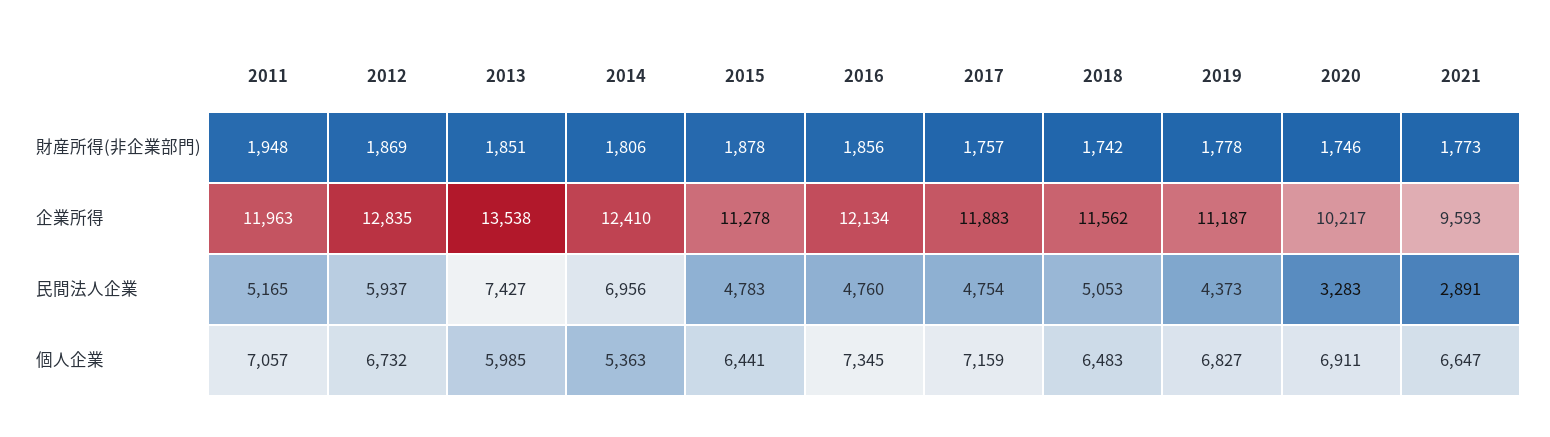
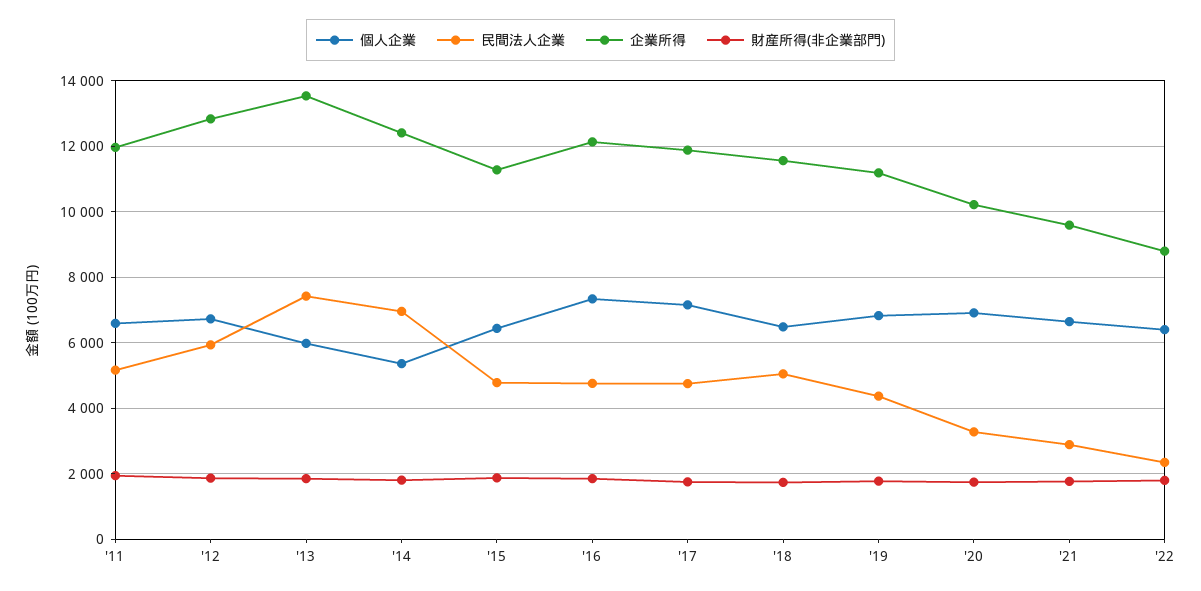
個人企業, 2011: 7057 -> 6600
個人企業, '22: none -> 6400
民間法人企業, '22: none -> 2400
企業所得, '22: none -> 8800
財産所得(非企業部門), '22: none -> 1800

